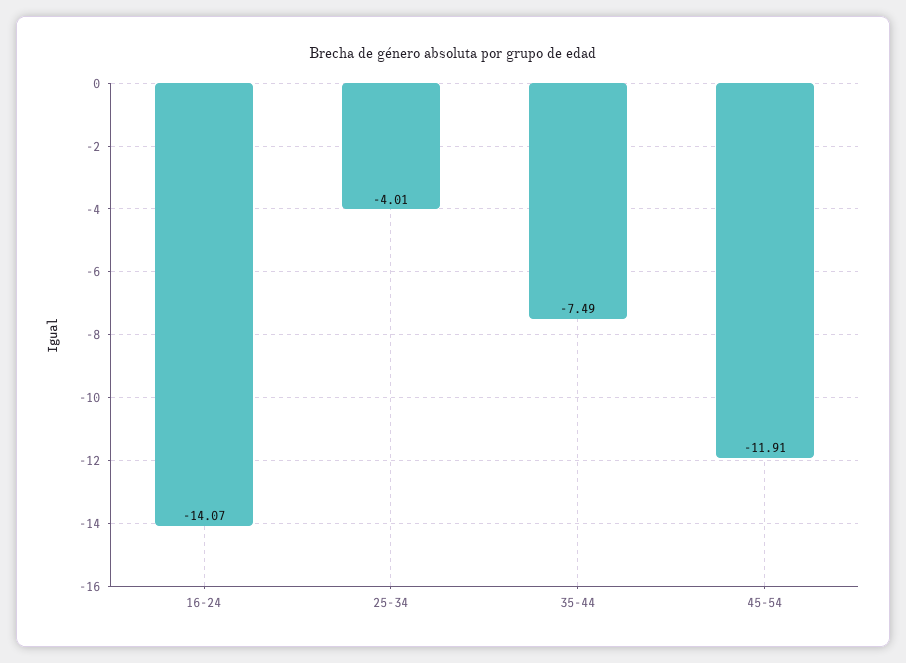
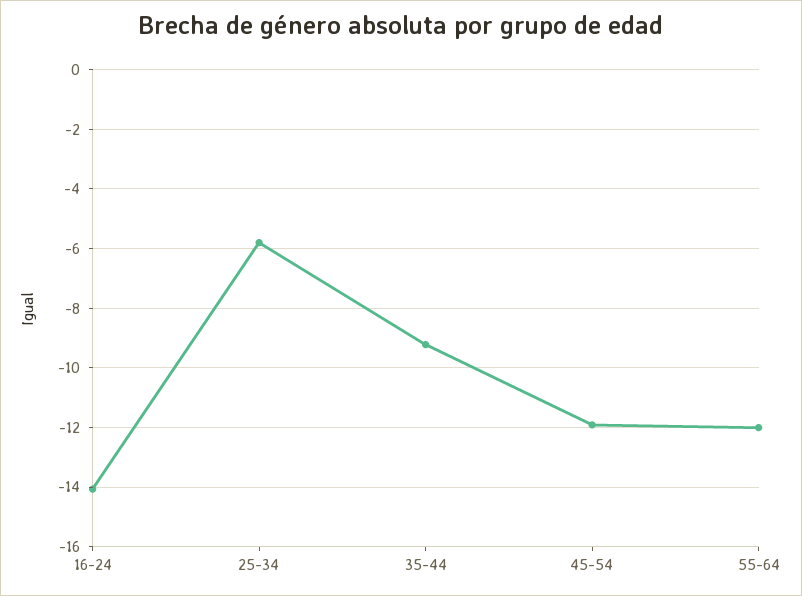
25-34: -4.01 -> -5.75
35-44: -7.49 -> -9.25
55-64: none -> -12

